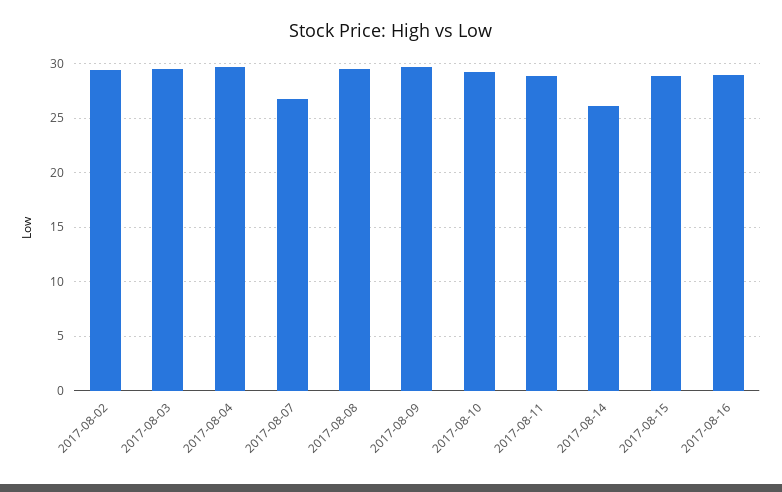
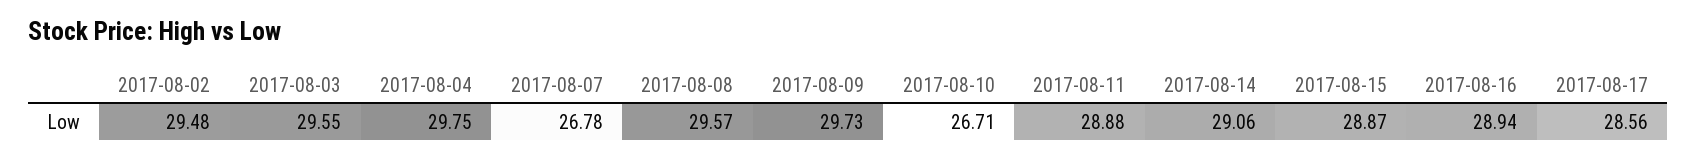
2017-08-10: 29 -> 26.71
2017-08-14: 26 -> 29.06
2017-08-17: none -> 28.56

